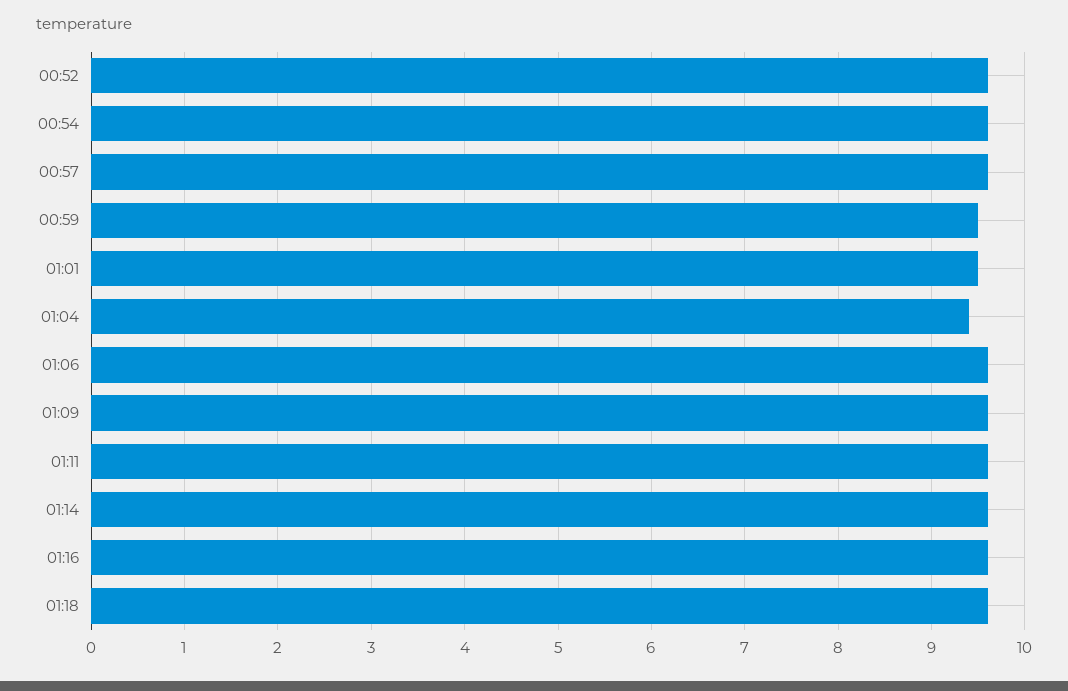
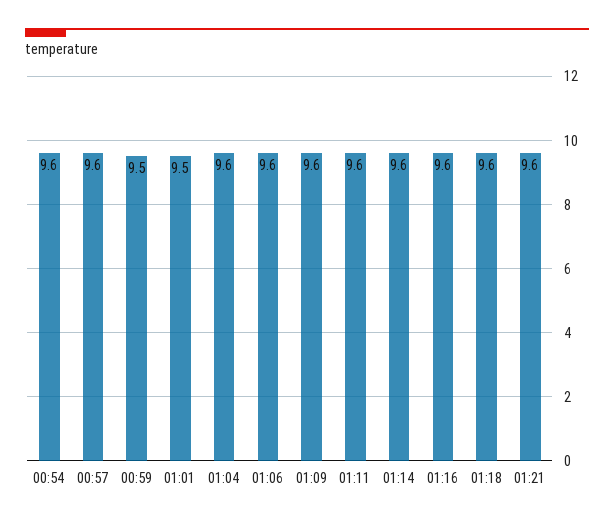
00:52: 9.6 -> none
01:04: 9.4 -> 9.6
01:21: none -> 9.6

